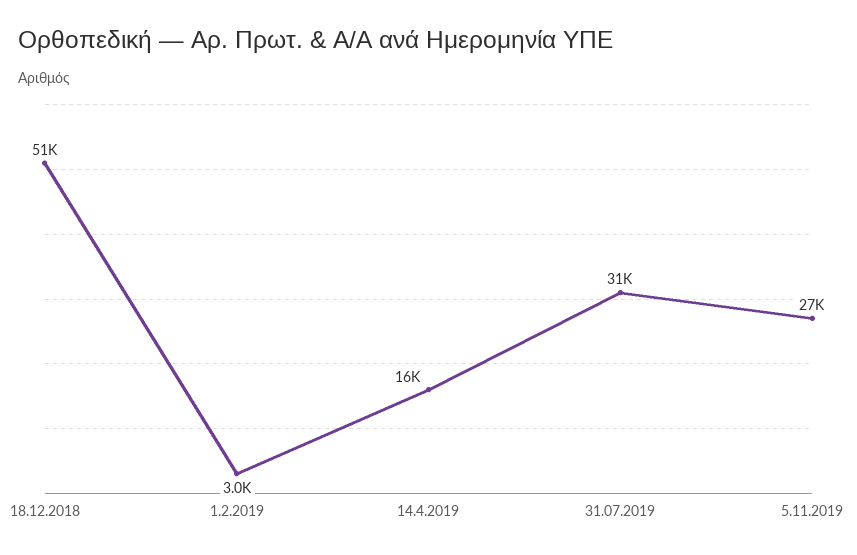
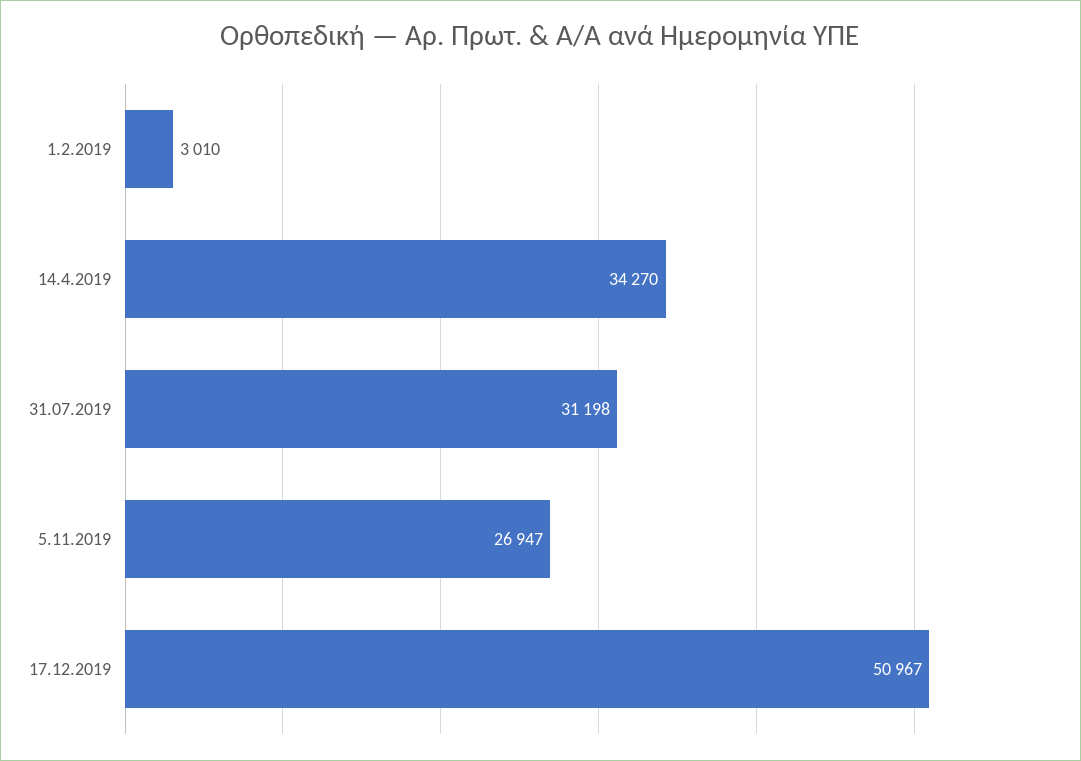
18.12.2018: 51000 -> none
14.4.2019: 16000 -> 34270
17.12.2019: none -> 50967

